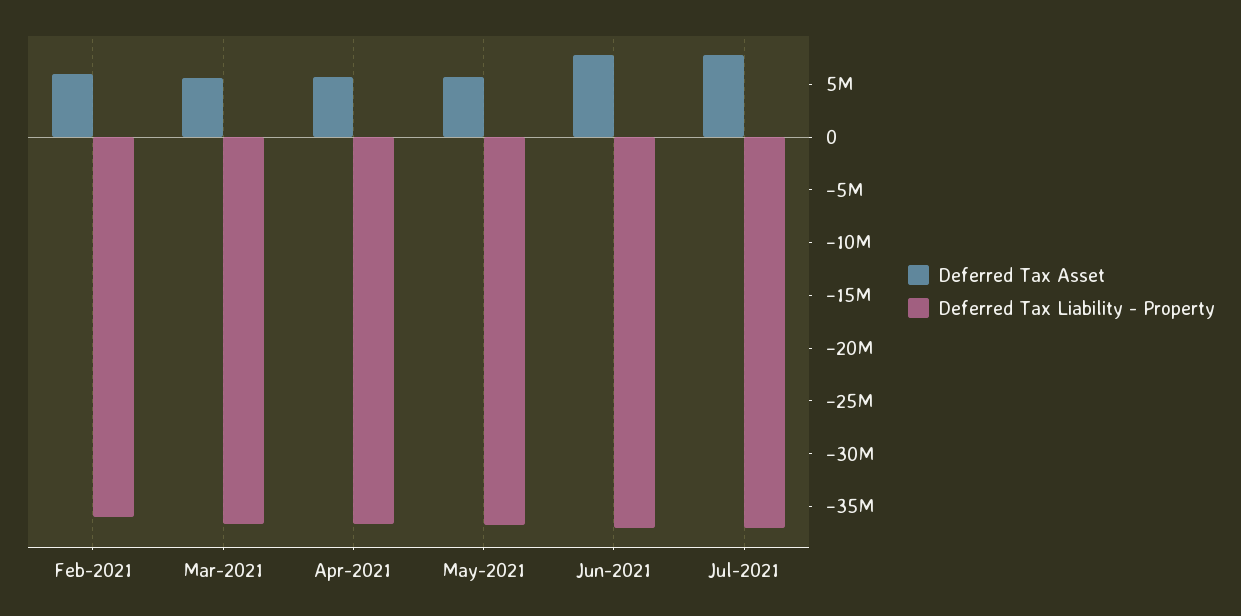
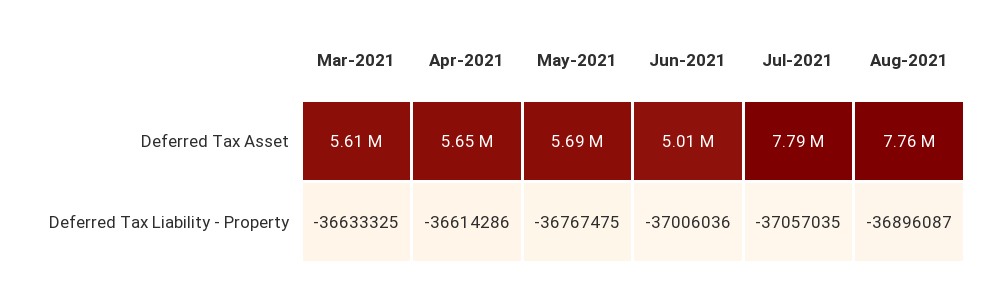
Deferred Tax Asset, Feb-2021: 6000000 -> none
Deferred Tax Liability - Property, Feb-2021: -36000000 -> none
Deferred Tax Asset, Jun-2021: 8000000 -> 5010000
Deferred Tax Asset, Aug-2021: none -> 7760000
Deferred Tax Liability - Property, Aug-2021: none -> -36896087

